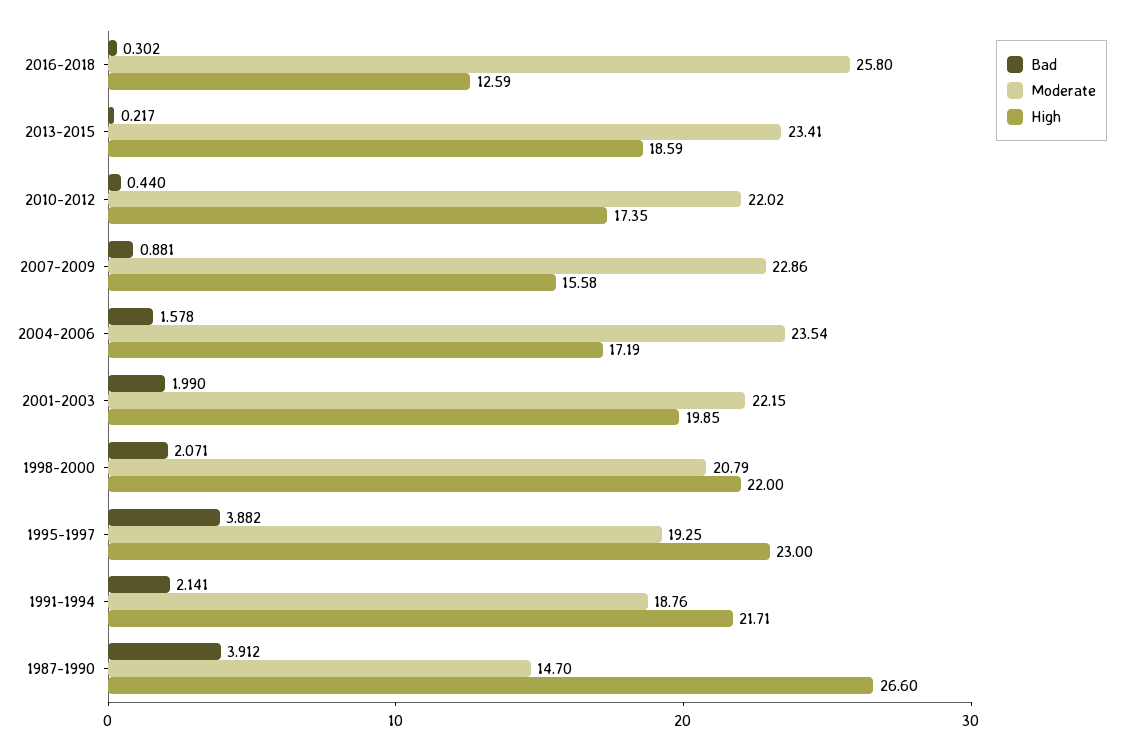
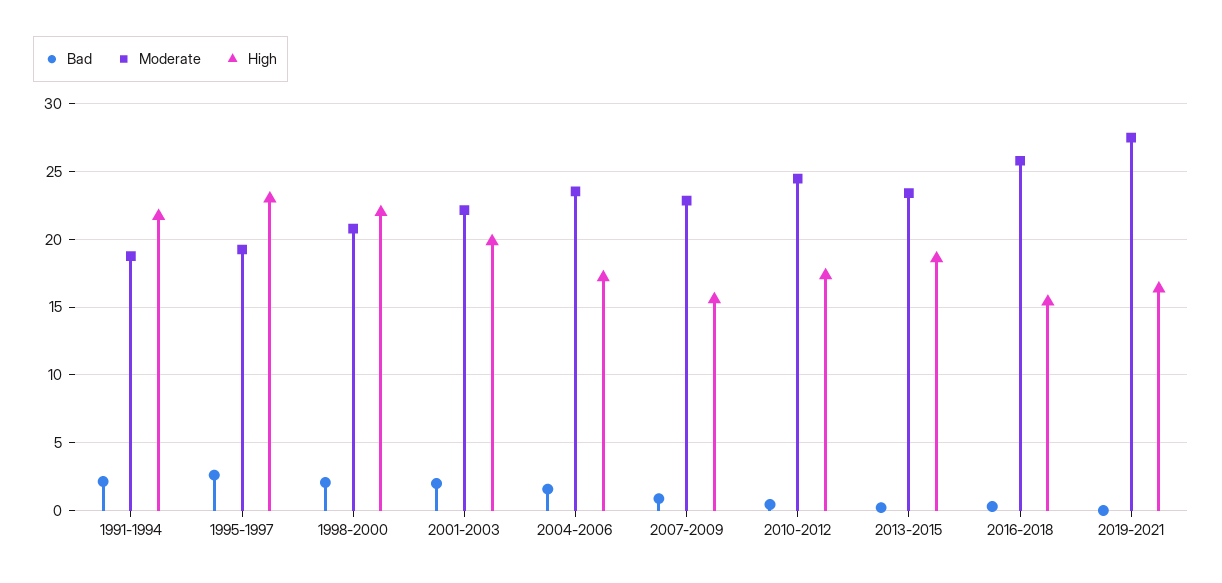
High, 2016-2018: 12.59 -> 15.5
Moderate, 2010-2012: 22.02 -> 24.5
Bad, 1995-1997: 3.882 -> 2.5
Bad, 1987-1990: 3.912 -> none
Moderate, 1987-1990: 14.7 -> none
High, 1987-1990: 26.6 -> none
Bad, 2019-2021: none -> 0
Moderate, 2019-2021: none -> 27.5
High, 2019-2021: none -> 16.5

